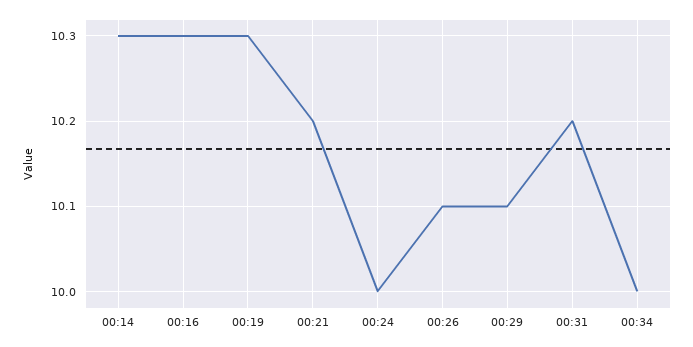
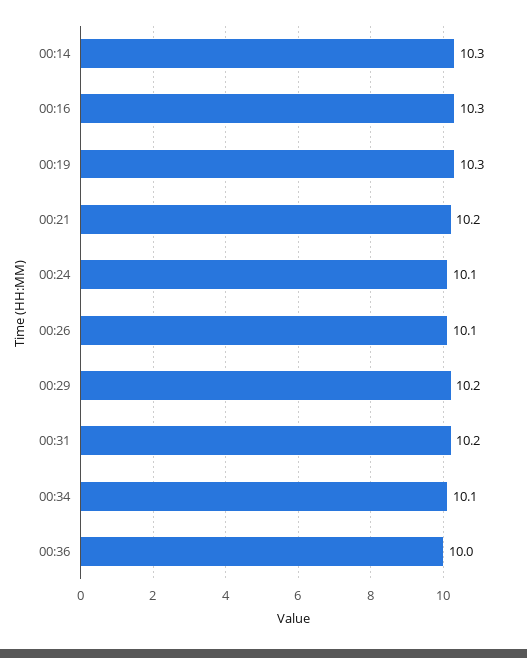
00:24: 10 -> 10.1
00:29: 10.1 -> 10.2
00:34: 10 -> 10.1
00:36: none -> 10

